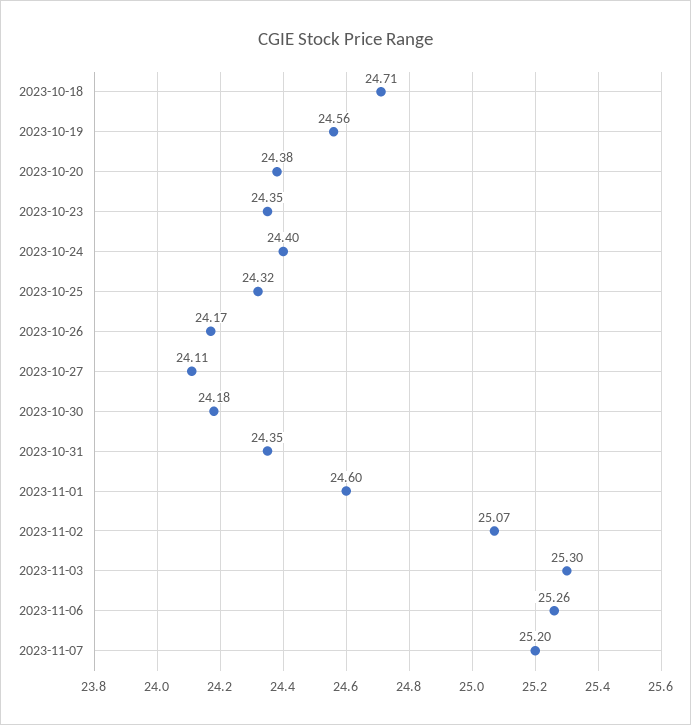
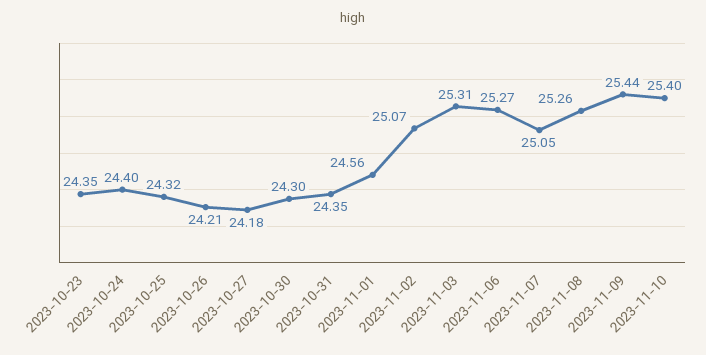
2023-10-18: 24.71 -> none
2023-10-19: 24.56 -> none
2023-10-20: 24.38 -> none
2023-10-26: 24.17 -> 24.21
2023-10-27: 24.11 -> 24.18
2023-10-30: 24.18 -> 24.3
2023-11-01: 24.6 -> 24.56
2023-11-03: 25.3 -> 25.31
2023-11-06: 25.26 -> 25.27
2023-11-07: 25.2 -> 25.05
2023-11-08: none -> 25.26
2023-11-09: none -> 25.44
2023-11-10: none -> 25.4

